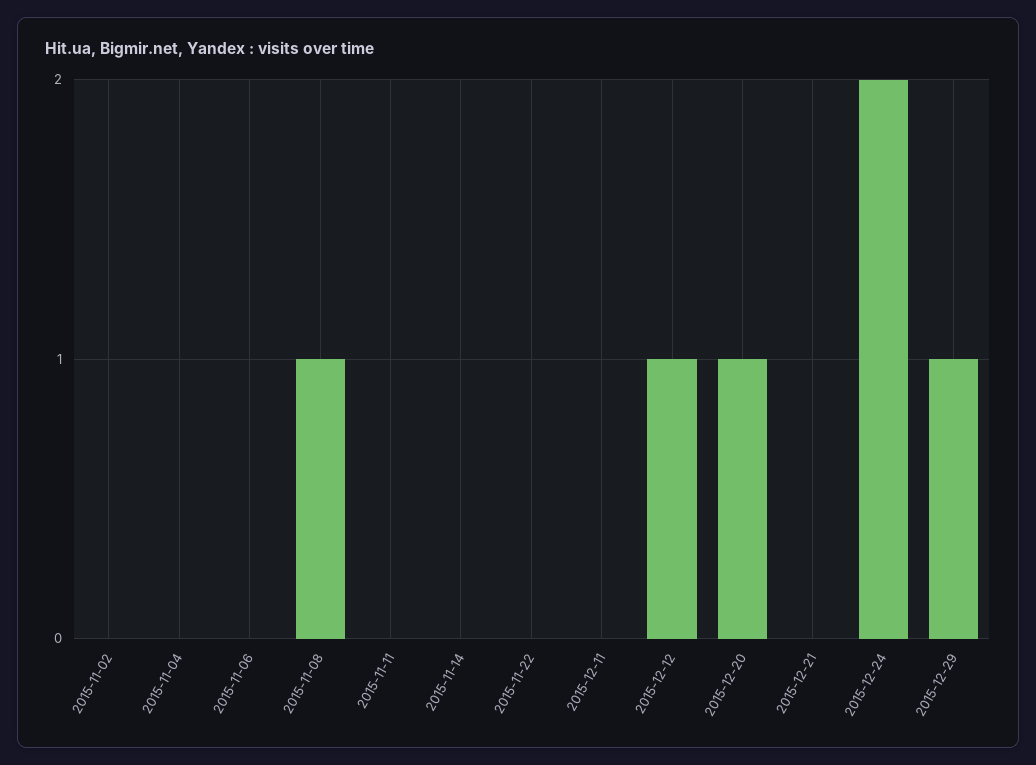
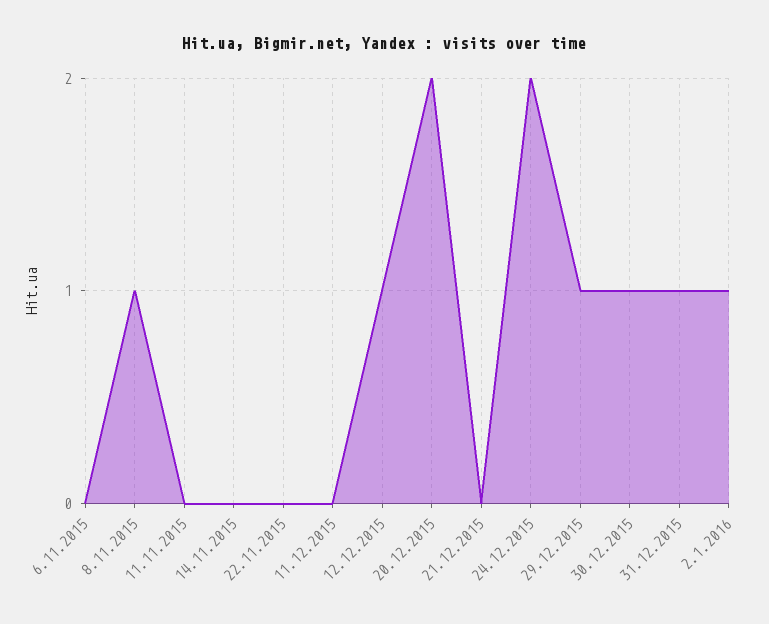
2015-11-02: 0 -> none
2015-11-04: 0 -> none
2015-12-20: 1 -> 2
30.12.2015: none -> 1
31.12.2015: none -> 1
2.1.2016: none -> 1

